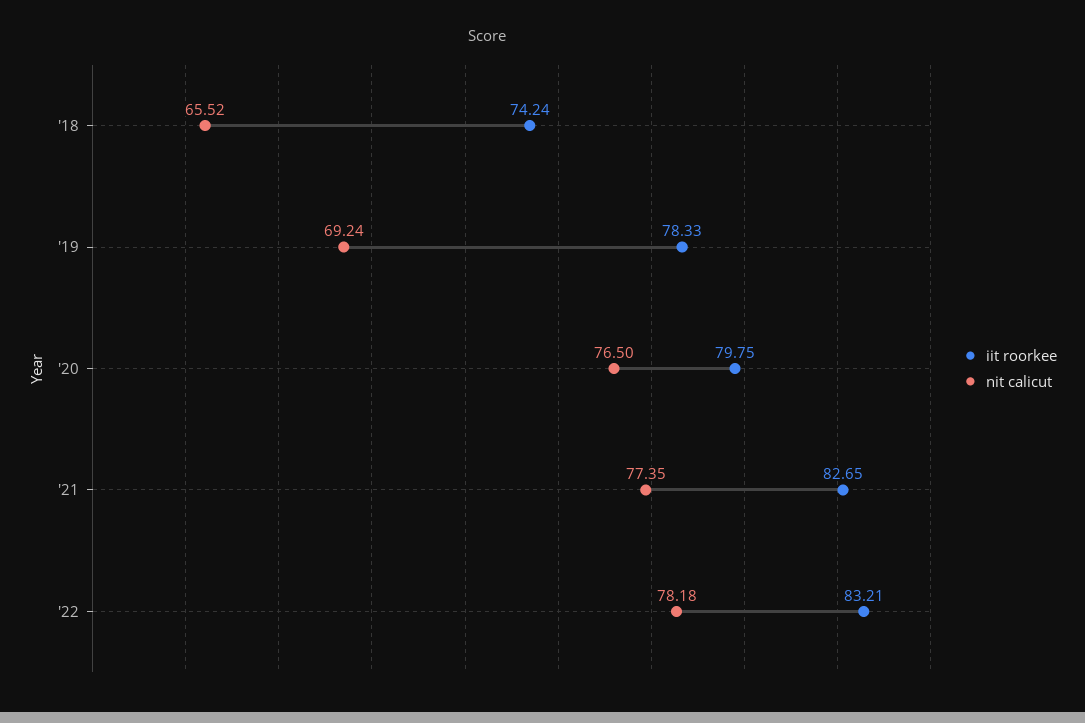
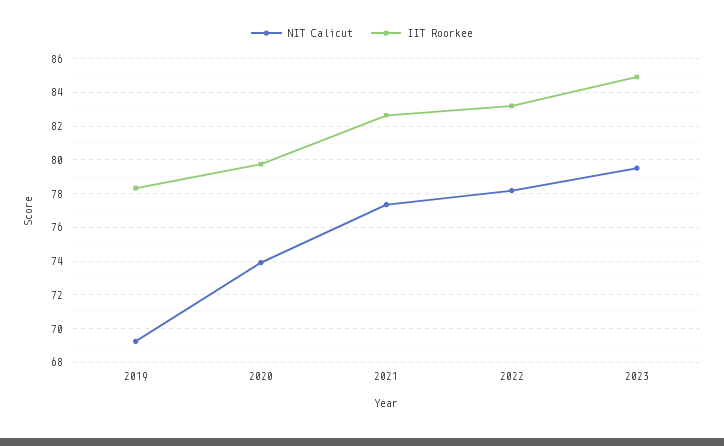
iit roorkee, '18: 74.24 -> none
nit calicut, '18: 65.52 -> none
nit calicut, '20: 76.5 -> 74
nit calicut, 2023: none -> 79.5
iit roorkee, 2023: none -> 85

